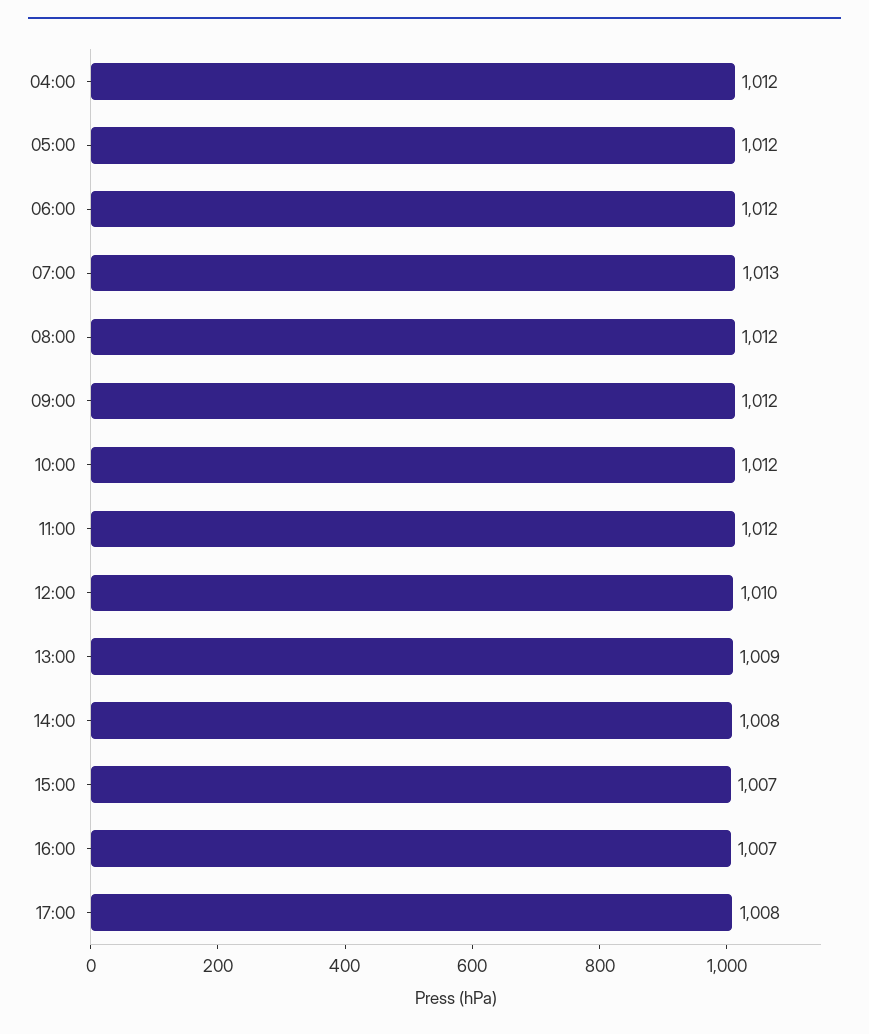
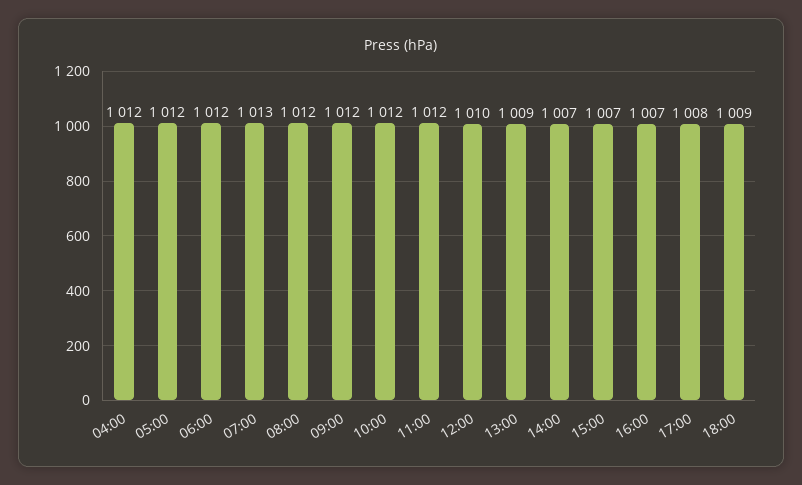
14:00: 1008 -> 1007
18:00: none -> 1009

